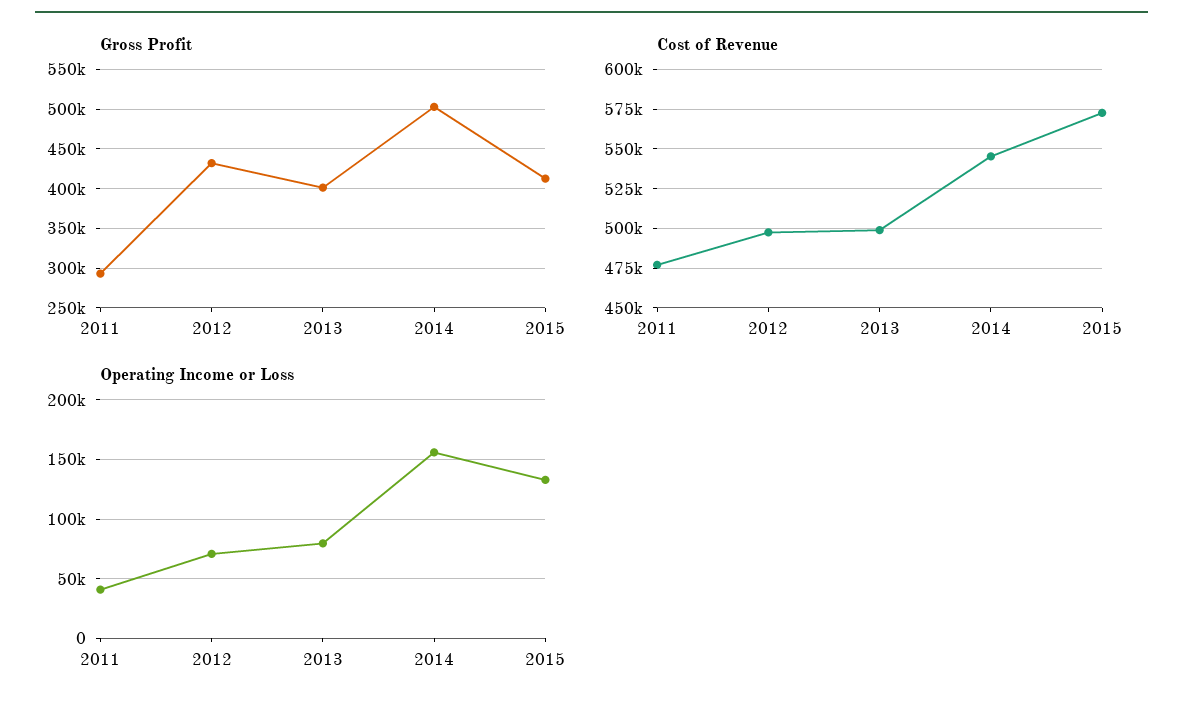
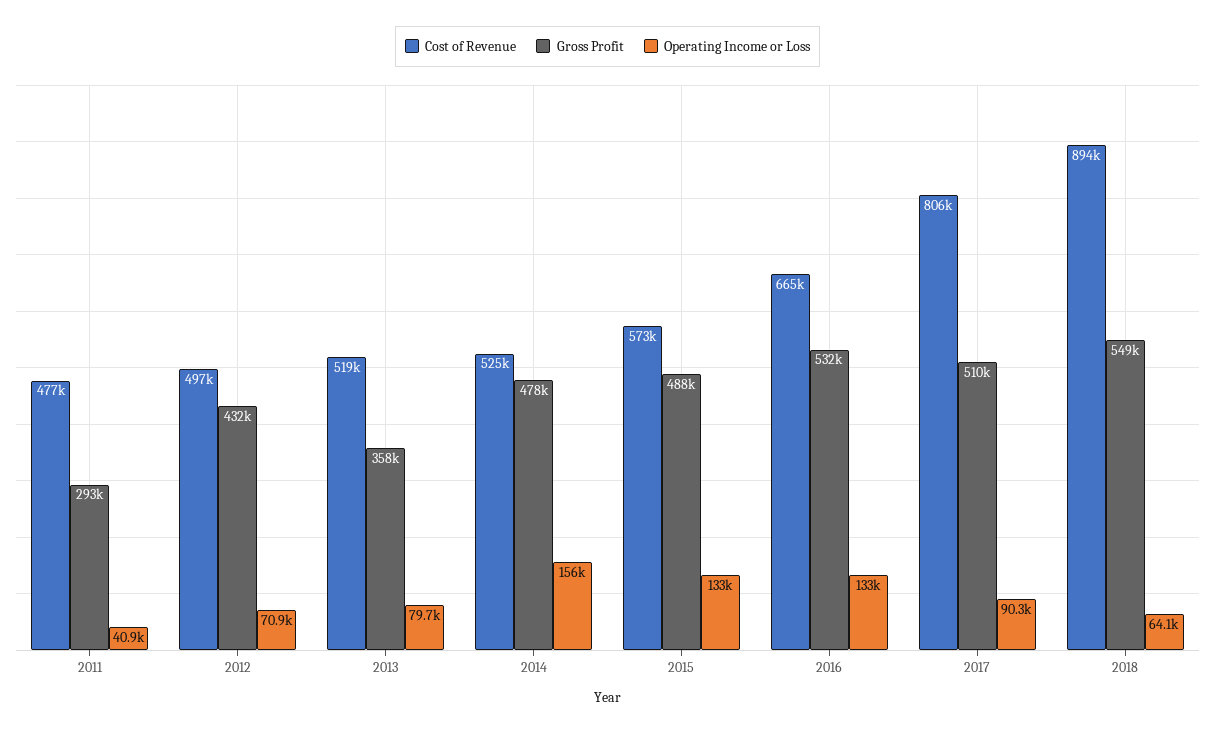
Gross Profit, 2013: 400000 -> 358000
Gross Profit, 2014: 500000 -> 478000
Gross Profit, 2015: 410000 -> 488000
Cost of Revenue, 2013: 500000 -> 519000
Cost of Revenue, 2014: 545000 -> 525000
Cost of Revenue, 2016: none -> 665000
Gross Profit, 2016: none -> 532000
Operating Income or Loss, 2016: none -> 133000
Cost of Revenue, 2017: none -> 806000
Gross Profit, 2017: none -> 510000
Operating Income or Loss, 2017: none -> 90300
Cost of Revenue, 2018: none -> 894000
Gross Profit, 2018: none -> 549000
Operating Income or Loss, 2018: none -> 64100

